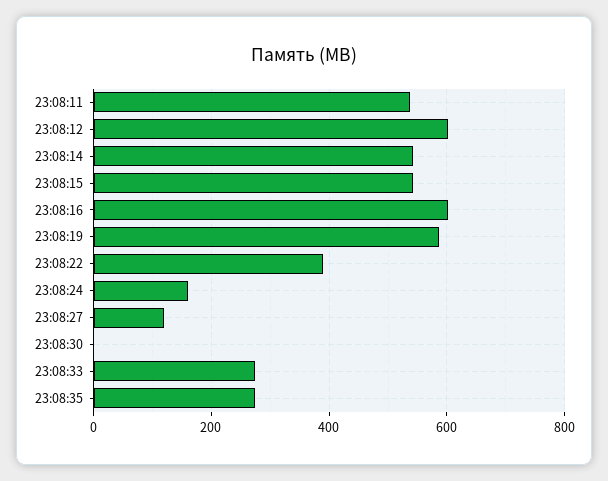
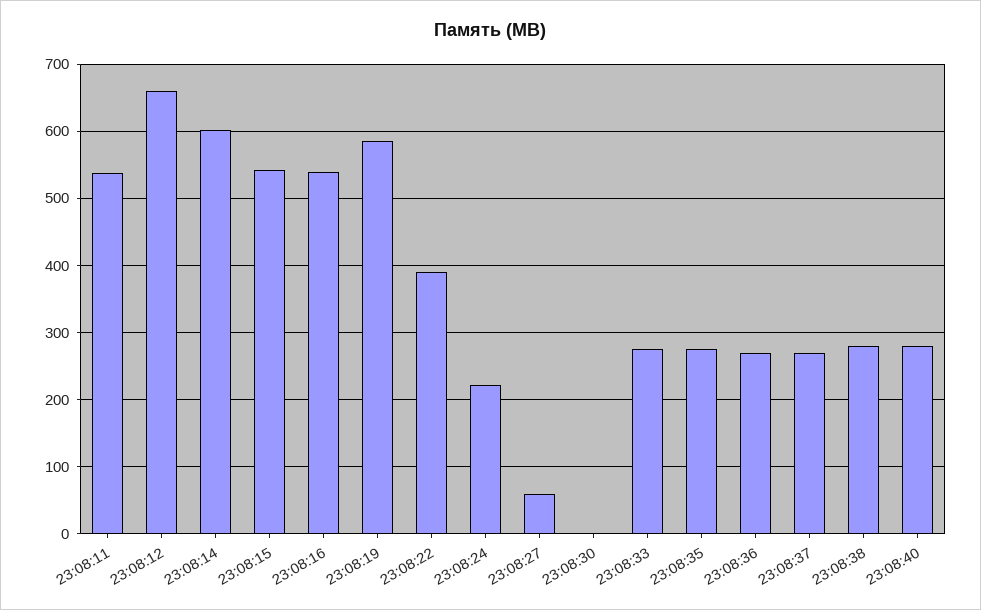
23:08:12: 600 -> 660
23:08:14: 540 -> 600
23:08:16: 600 -> 540
23:08:24: 160 -> 220
23:08:27: 120 -> 60
23:08:36: none -> 270
23:08:37: none -> 270
23:08:38: none -> 280
23:08:40: none -> 280

